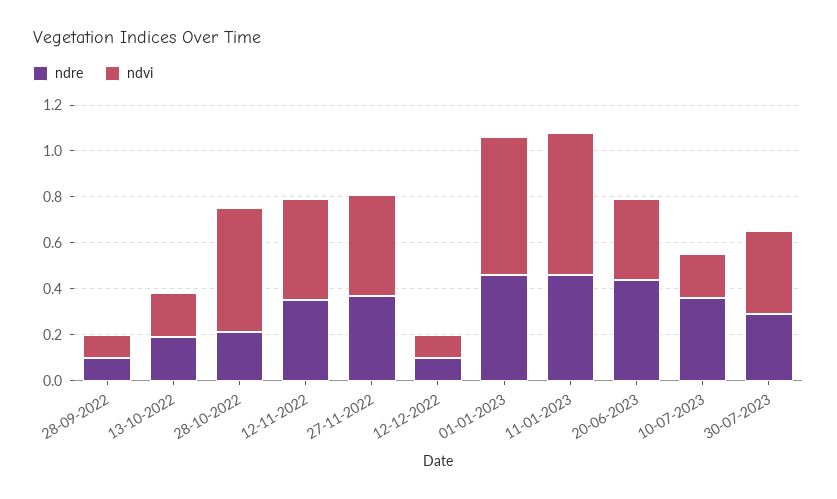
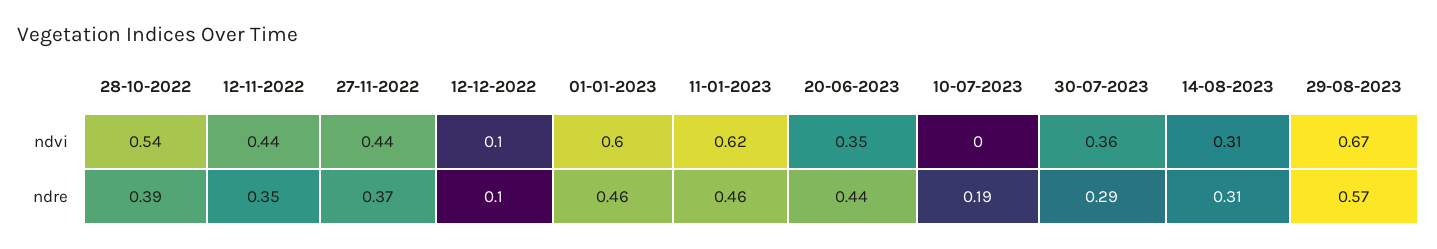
ndre, 28-09-2022: 0.1 -> none
ndvi, 28-09-2022: 0.1 -> none
ndre, 13-10-2022: 0.2 -> none
ndvi, 13-10-2022: 0.2 -> none
ndre, 28-10-2022: 0.2 -> 0.39
ndre, 10-07-2023: 0.35 -> 0.19
ndvi, 10-07-2023: 0.2 -> 0
ndvi, 14-08-2023: none -> 0.31
ndvi, 29-08-2023: none -> 0.67
ndre, 14-08-2023: none -> 0.31
ndre, 29-08-2023: none -> 0.57

